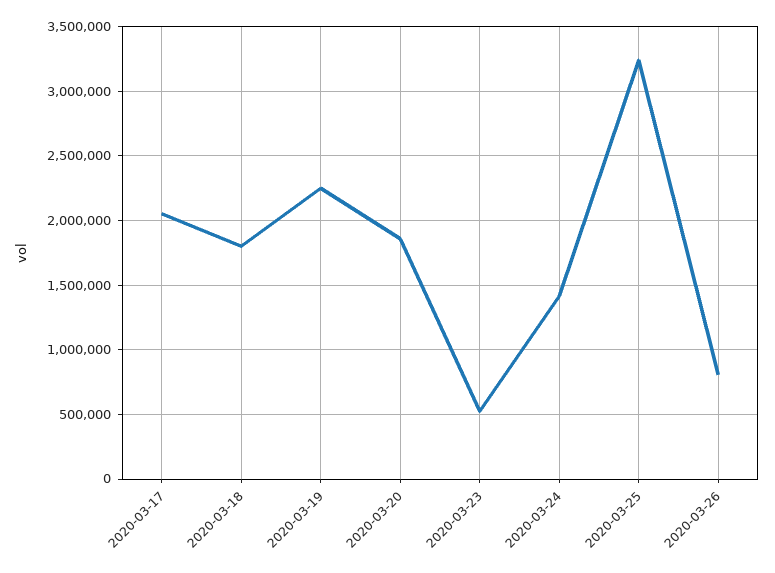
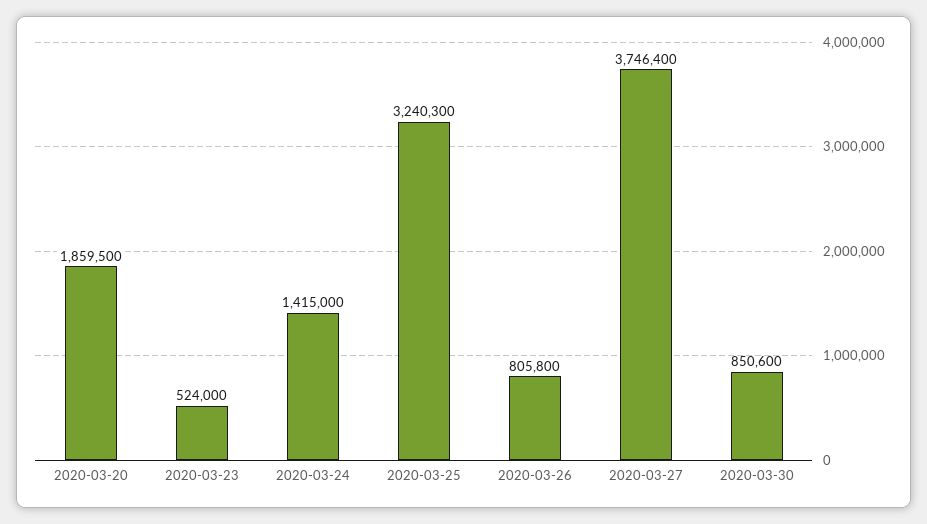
2020-03-17: 2050000 -> none
2020-03-18: 1800000 -> none
2020-03-19: 2250000 -> none
2020-03-27: none -> 3746400
2020-03-30: none -> 850600

